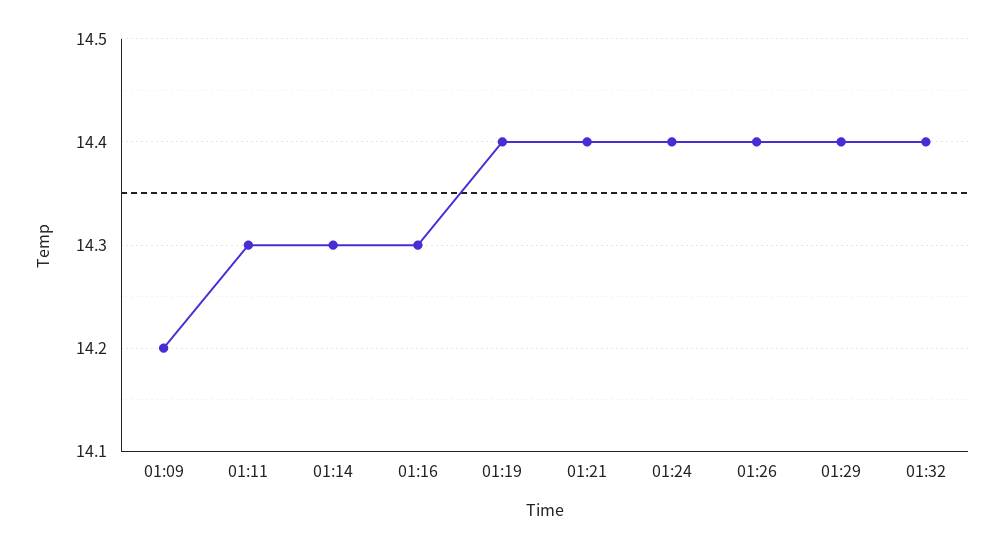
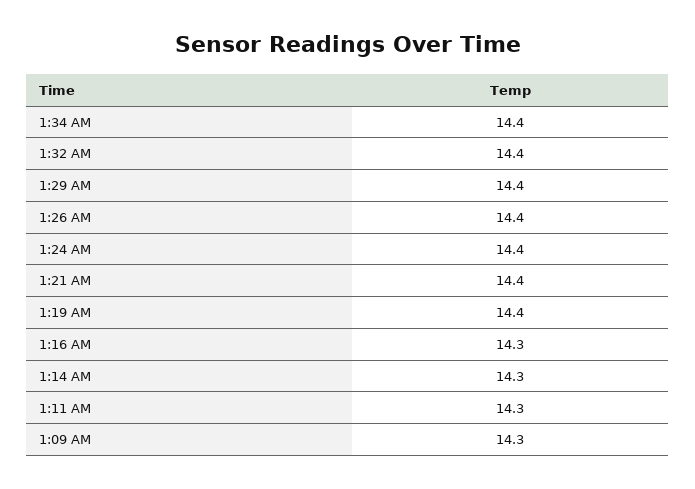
01:09: 14.2 -> 14.3
1:34 AM: none -> 14.4

